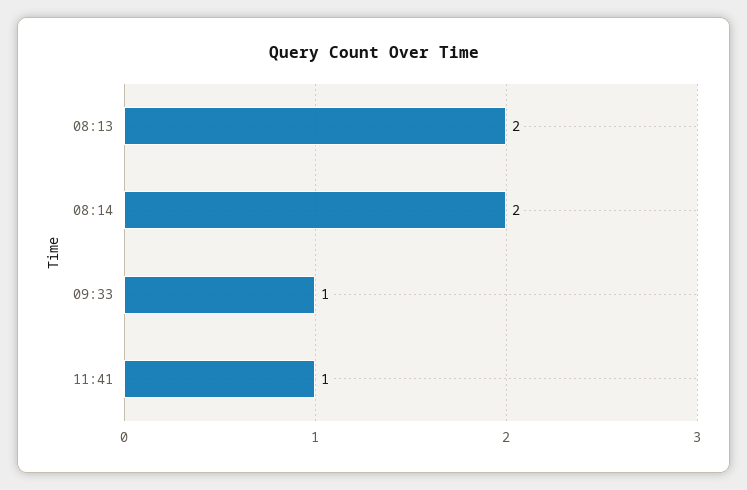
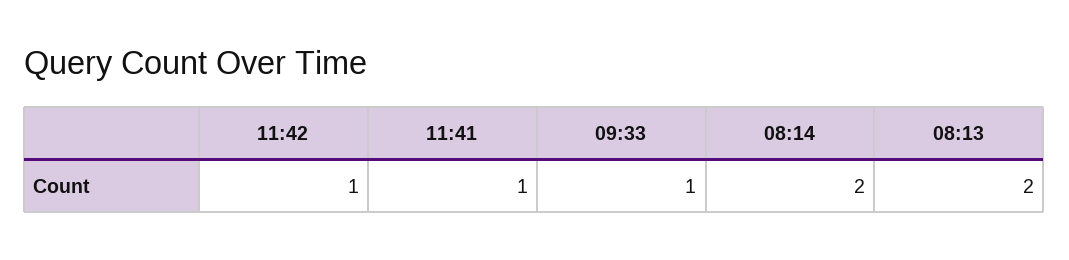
11:42: none -> 1

